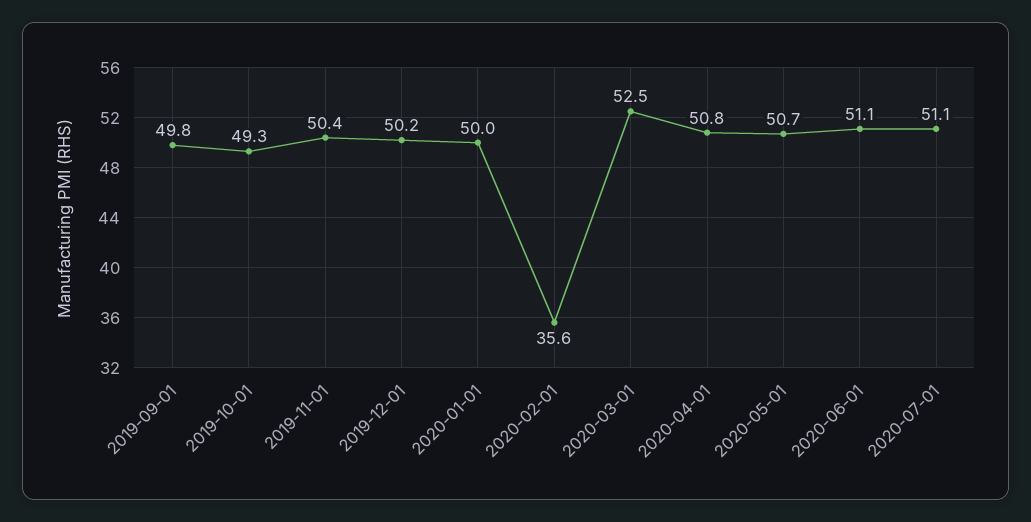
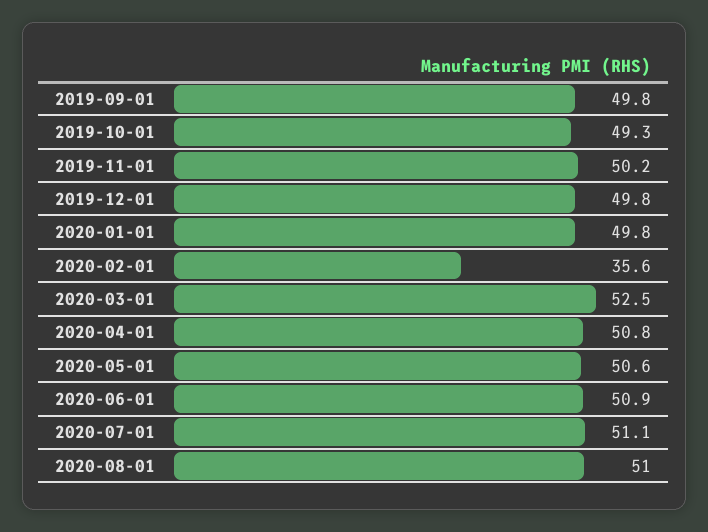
2019-11-01: 50.4 -> 50.2
2019-12-01: 50.2 -> 49.8
2020-01-01: 50 -> 49.8
2020-05-01: 50.7 -> 50.6
2020-06-01: 51.1 -> 50.9
2020-08-01: none -> 51

